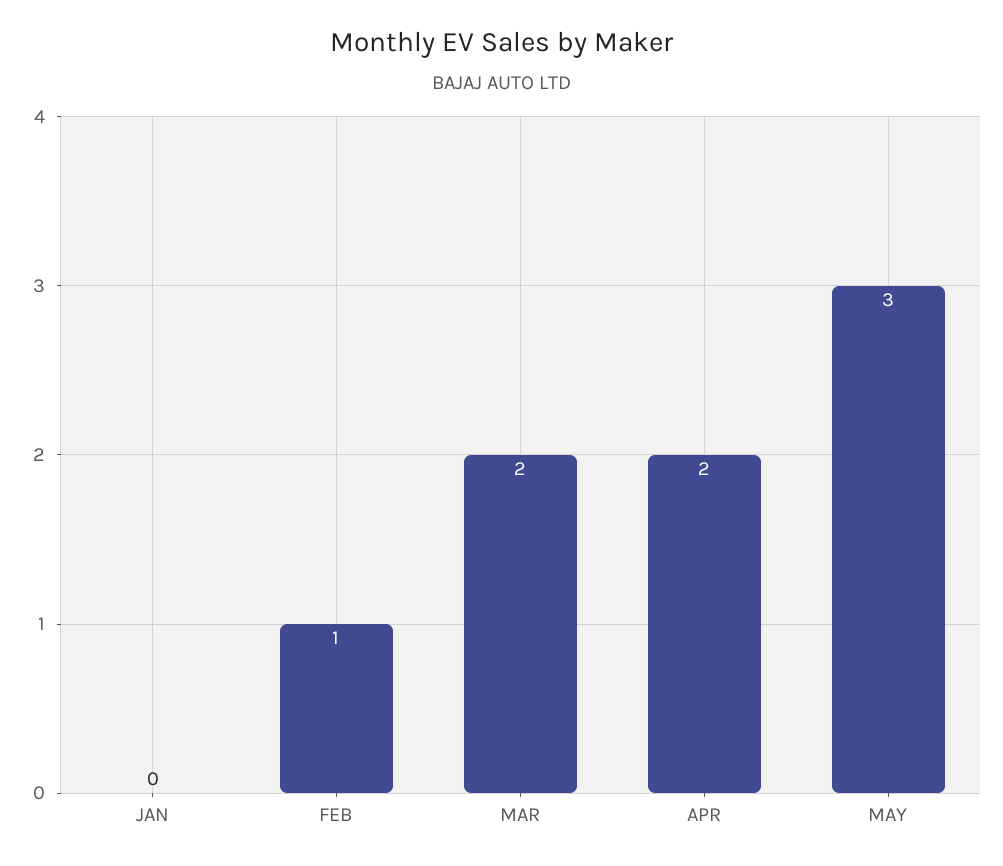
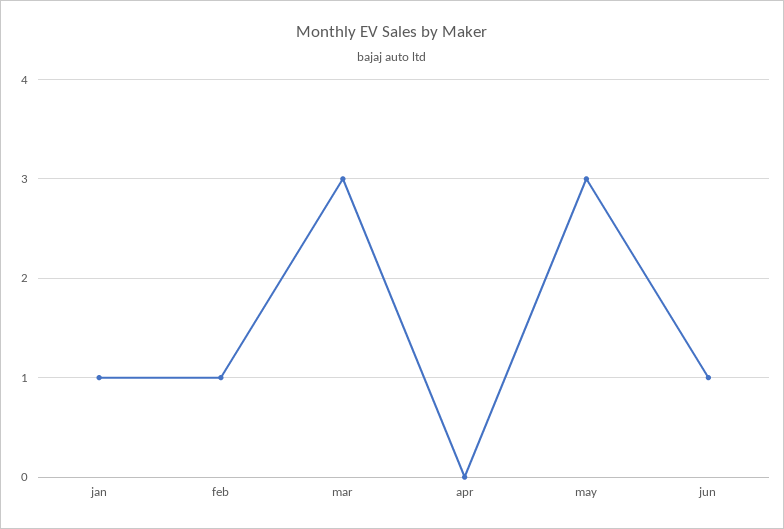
JAN: 0 -> 1
MAR: 2 -> 3
APR: 2 -> 0
jun: none -> 1

